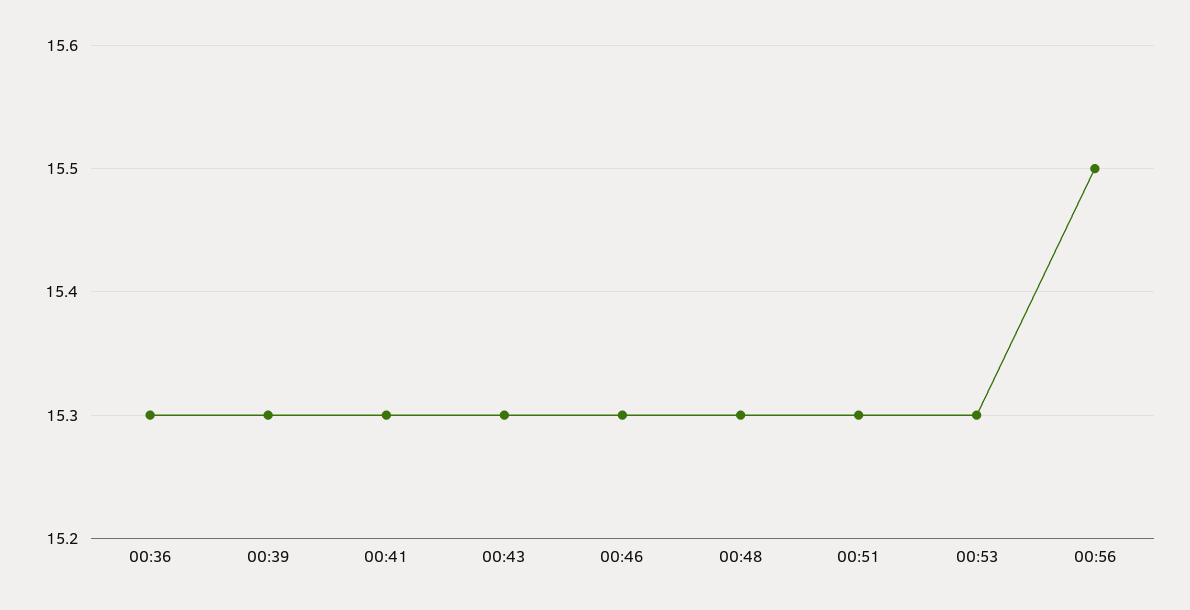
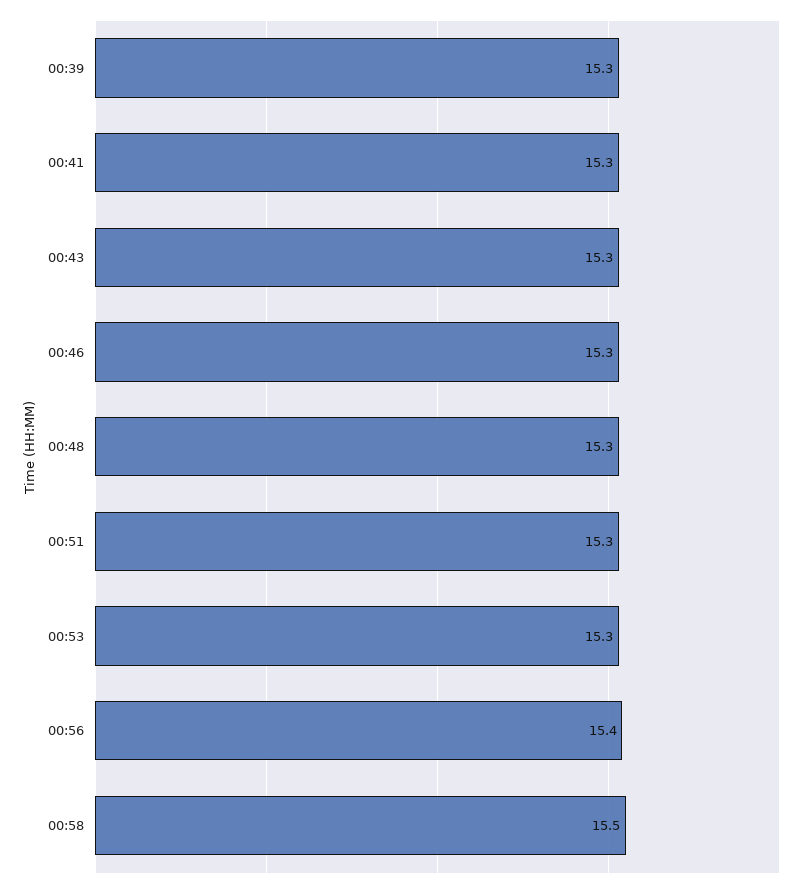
00:36: 15.3 -> none
00:56: 15.5 -> 15.4
00:58: none -> 15.5

